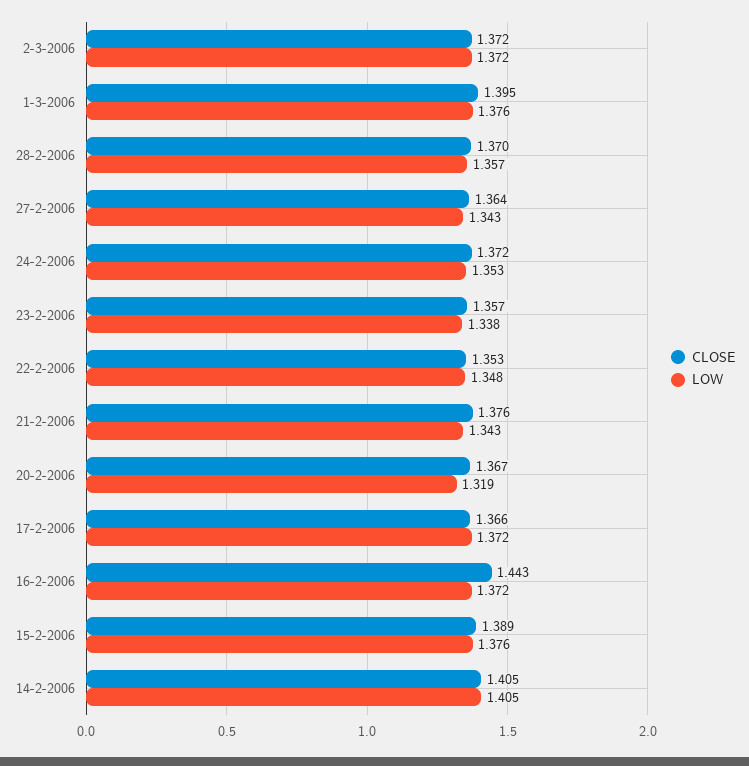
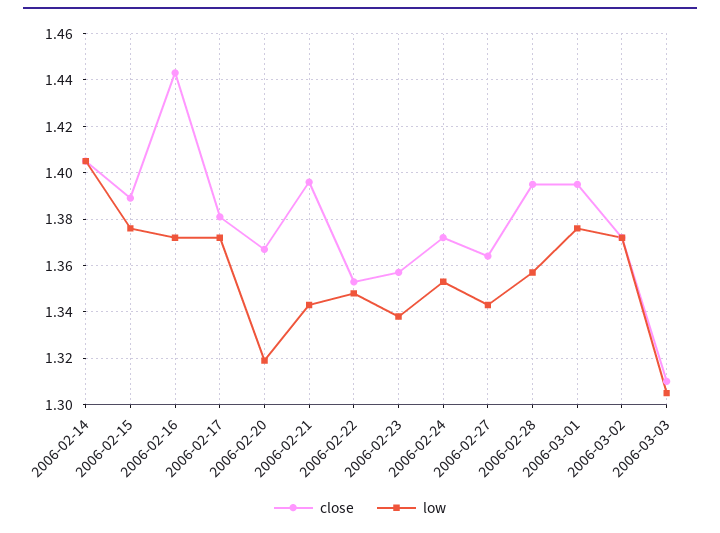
CLOSE, 28-2-2006: 1.37 -> 1.395
CLOSE, 21-2-2006: 1.376 -> 1.395
CLOSE, 17-2-2006: 1.366 -> 1.38
CLOSE, 2006-03-03: none -> 1.31
LOW, 2006-03-03: none -> 1.305

